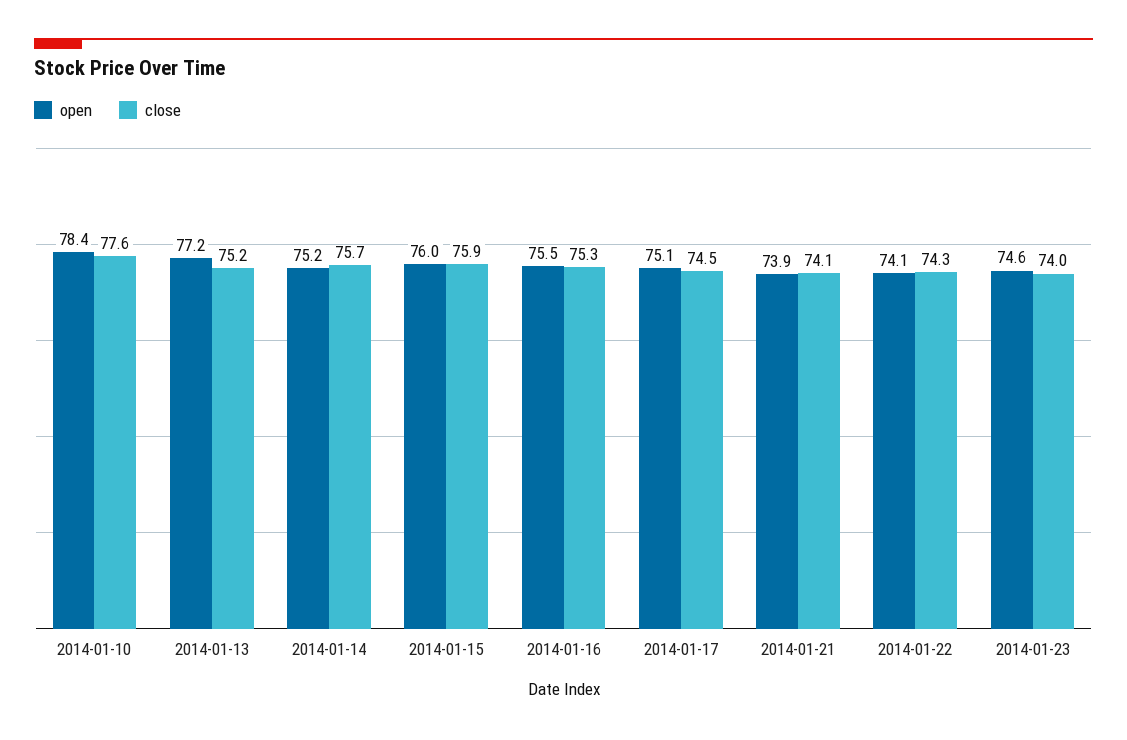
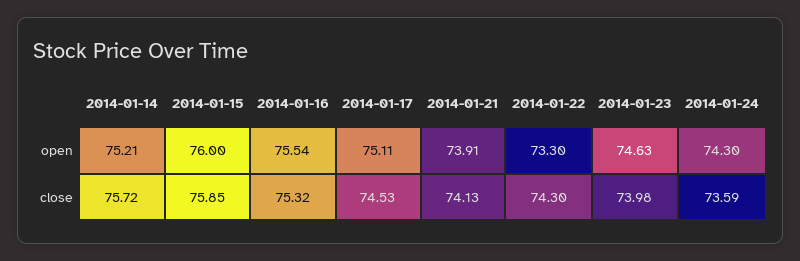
open, 2014-01-10: 78.4 -> none
close, 2014-01-10: 77.6 -> none
open, 2014-01-13: 77.2 -> none
close, 2014-01-13: 75.2 -> none
open, 2014-01-22: 74.1 -> 73.3
open, 2014-01-24: none -> 74.3
close, 2014-01-24: none -> 73.59

